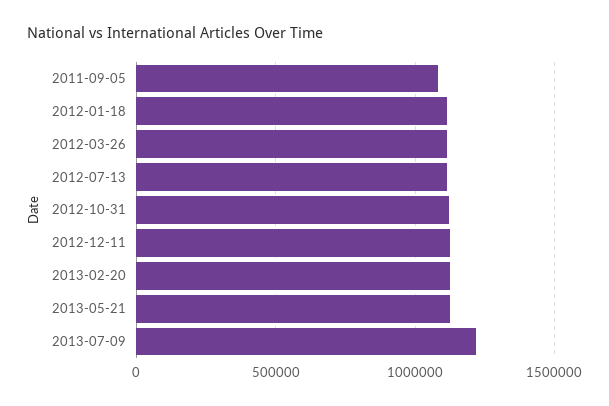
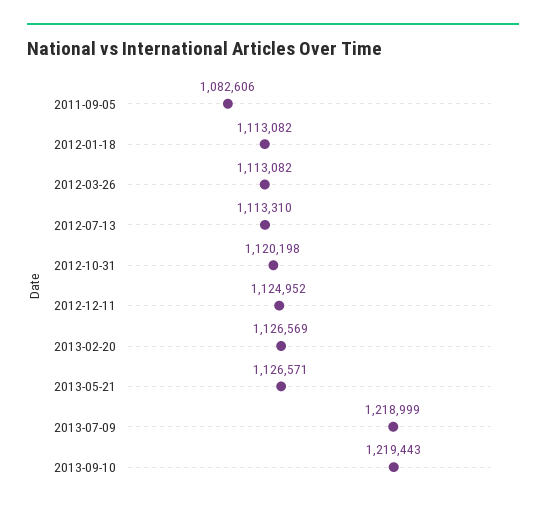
2013-09-10: none -> 1219443

